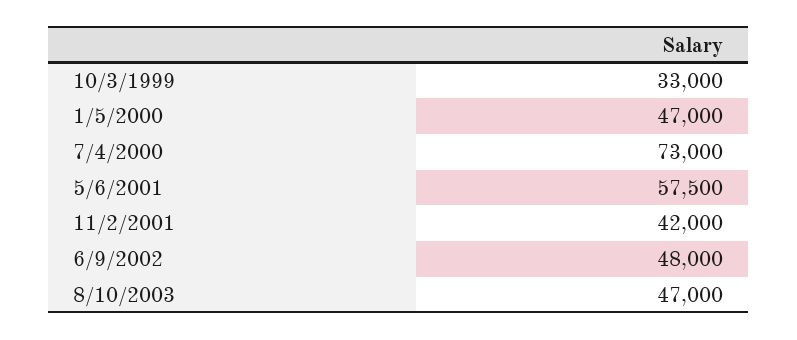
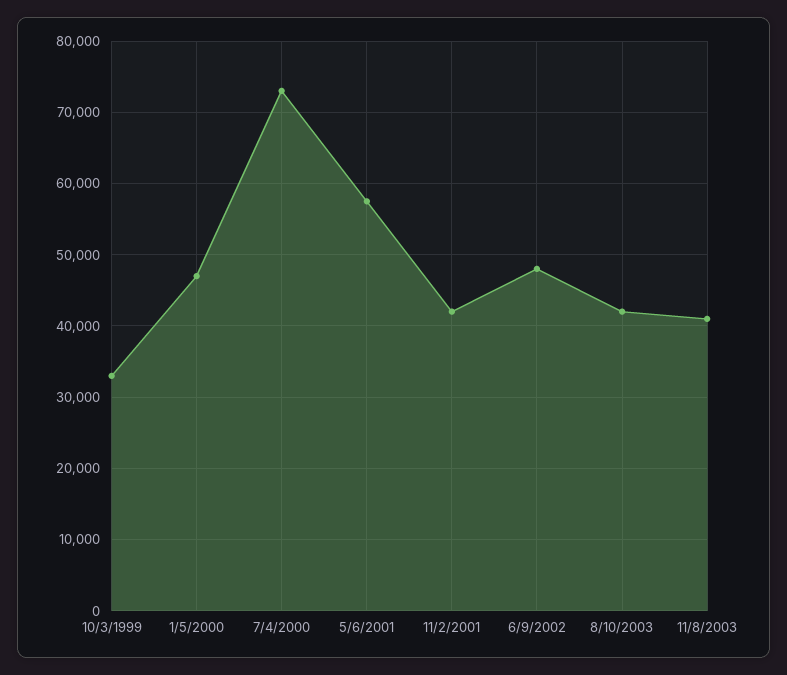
8/10/2003: 47000 -> 42000
11/8/2003: none -> 41000

